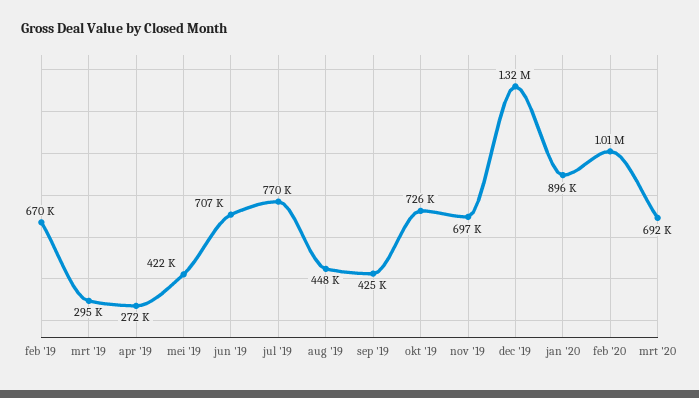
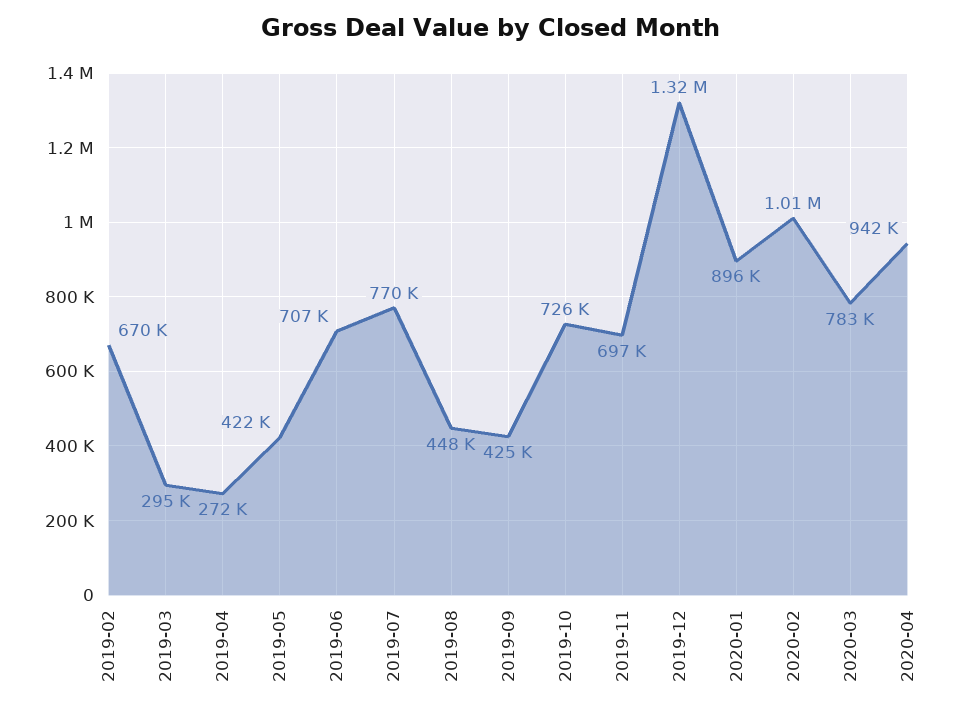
mrt '20: 692000 -> 783000
2020-04: none -> 942000

